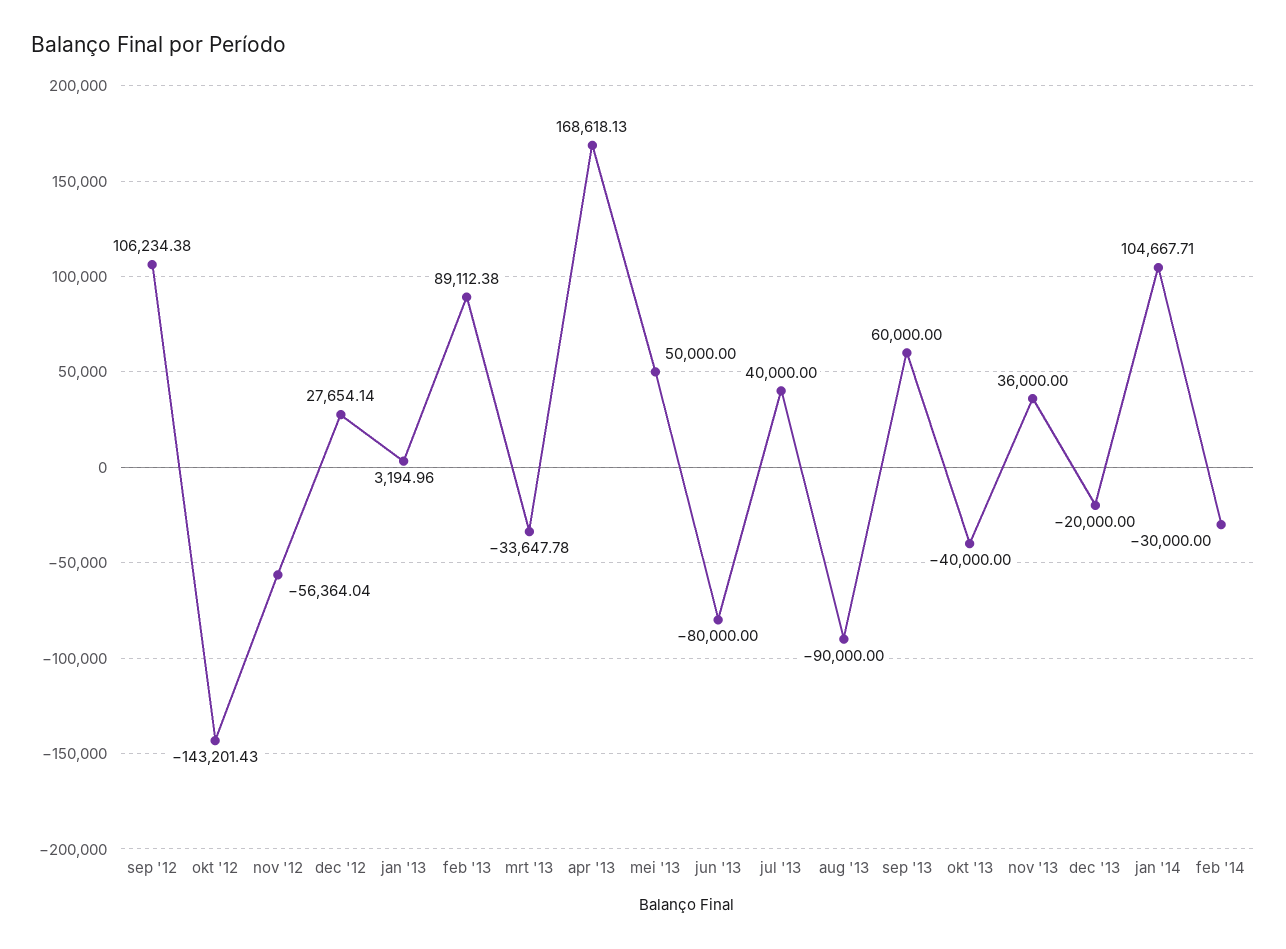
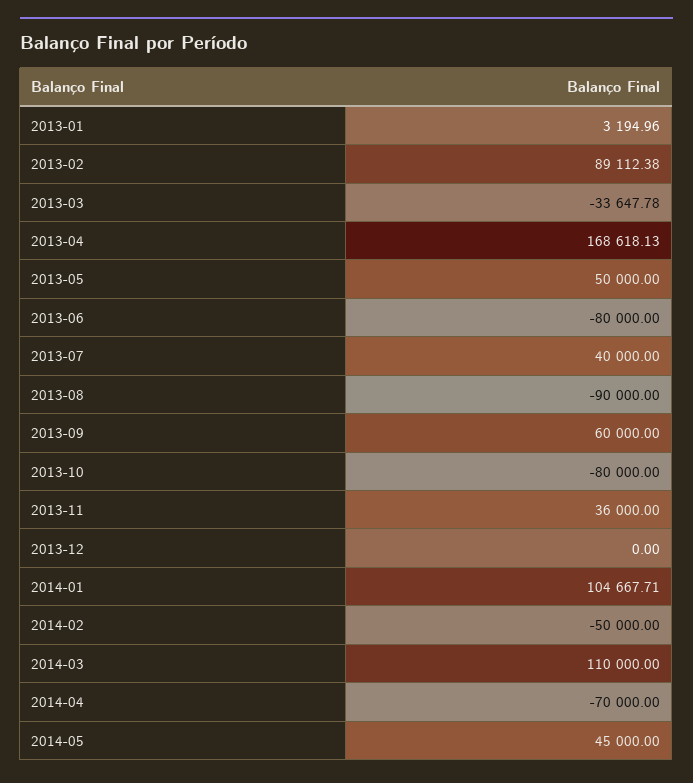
sep '12: 106234.38 -> none
okt '12: -143201.43 -> none
nov '12: -56364.04 -> none
dec '12: 27654.14 -> none
okt '13: -40000 -> -80000
dec '13: -20000 -> 0
feb '14: -30000 -> -50000
2014-03: none -> 110000
2014-04: none -> -70000
2014-05: none -> 45000

